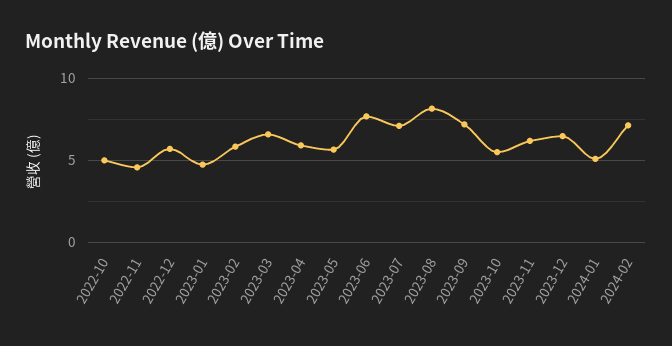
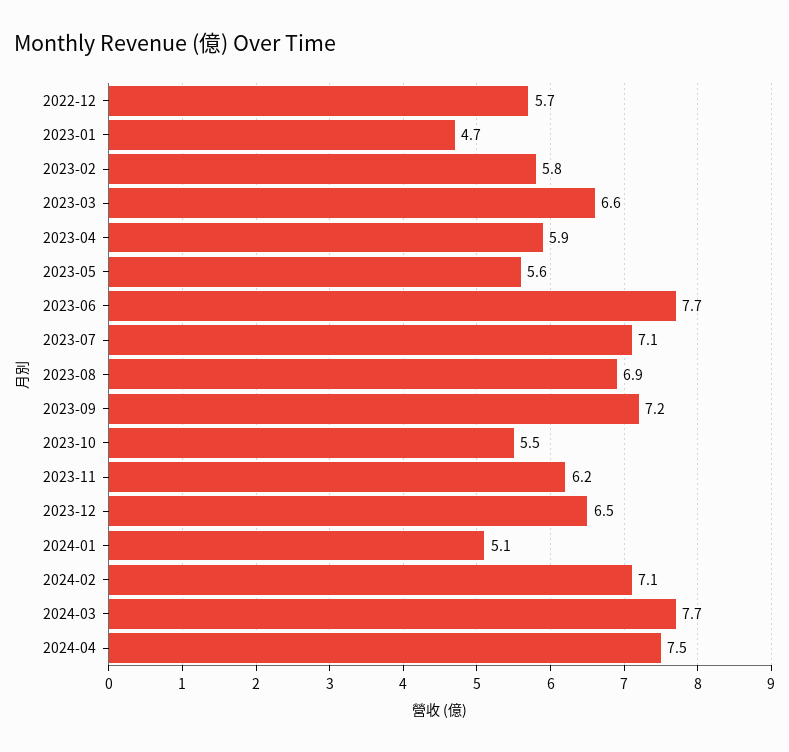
2022-10: 5 -> none
2022-11: 4.5 -> none
2023-08: 8 -> 6.9
2024-03: none -> 7.7
2024-04: none -> 7.5

